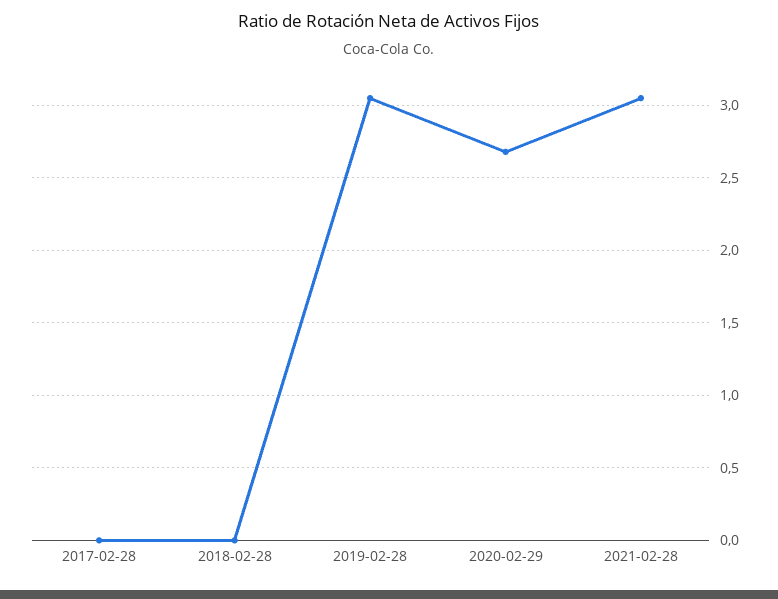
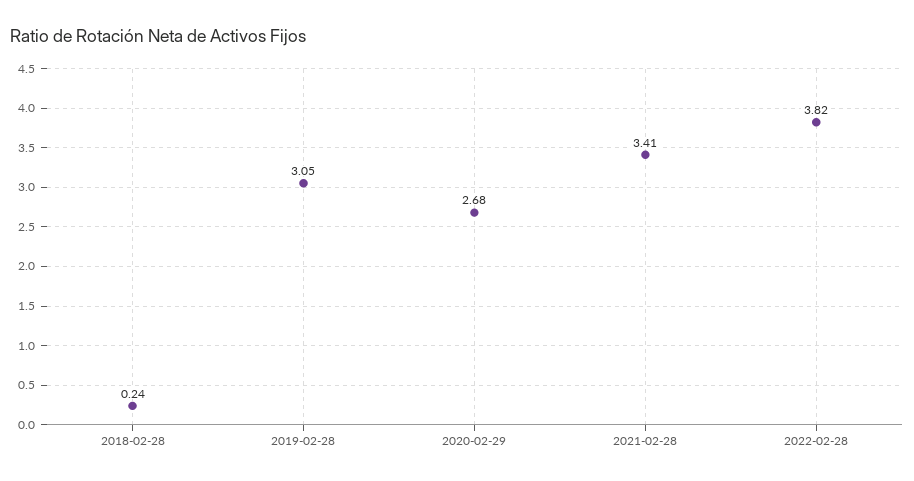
2017-02-28: 0 -> none
2018-02-28: 0 -> 0.24
2021-02-28: 3.05 -> 3.41
2022-02-28: none -> 3.82

